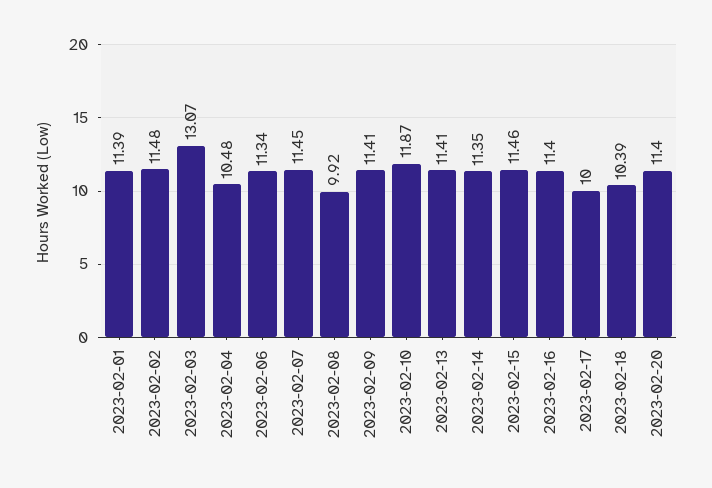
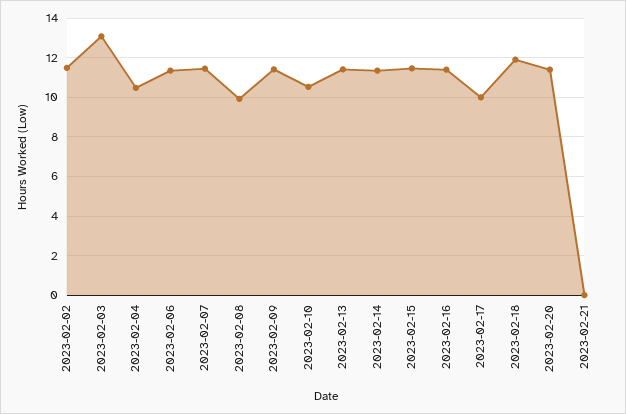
2023-02-01: 11.39 -> none
2023-02-10: 11.87 -> 10.5
2023-02-18: 10.39 -> 12
2023-02-21: none -> 0

